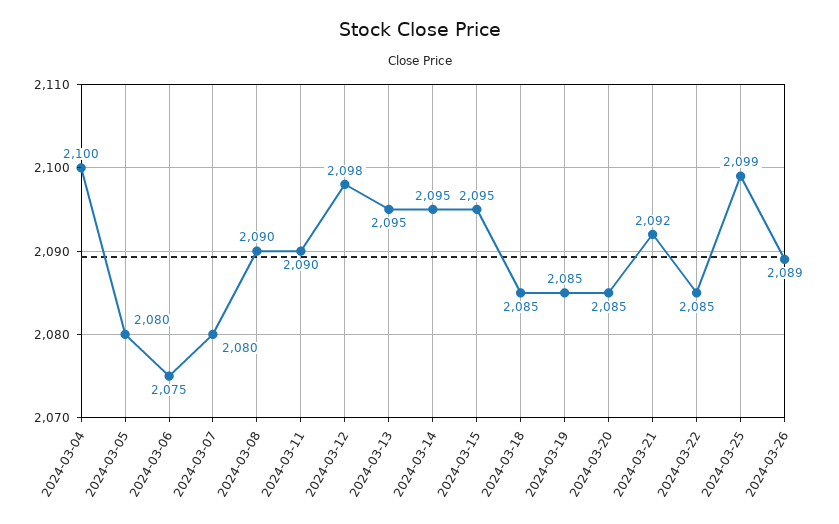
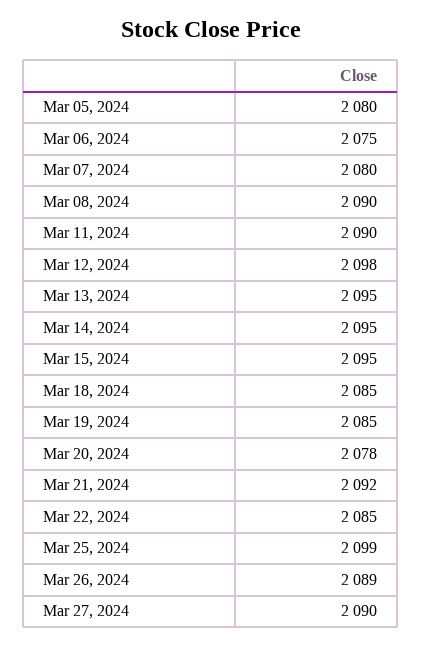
2024-03-04: 2100 -> none
2024-03-20: 2085 -> 2078
Mar 27, 2024: none -> 2090

